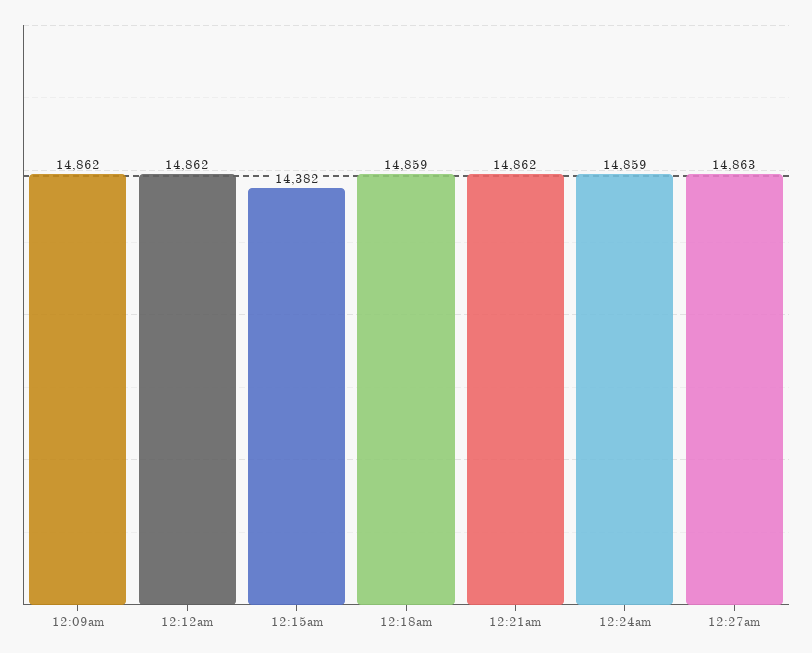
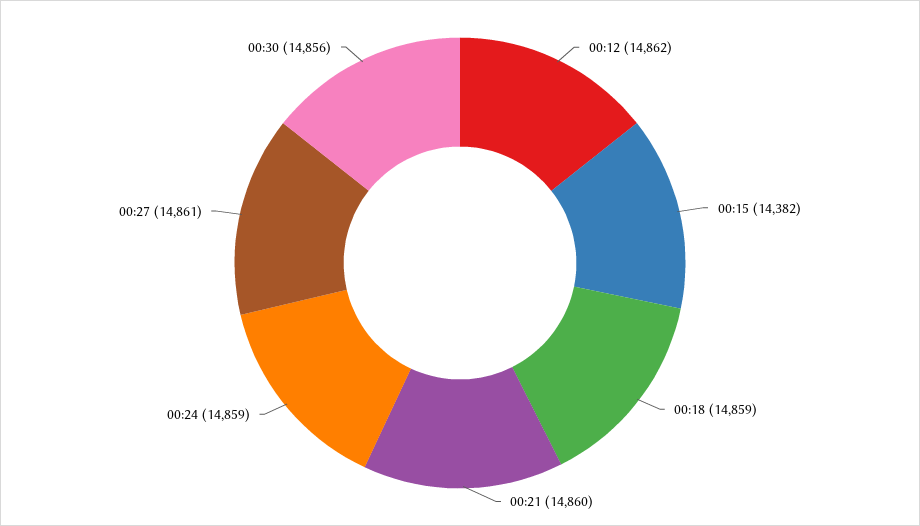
12:09am: 14862 -> none
12:21am: 14862 -> 14860
12:27am: 14863 -> 14861
00:30: none -> 14856

